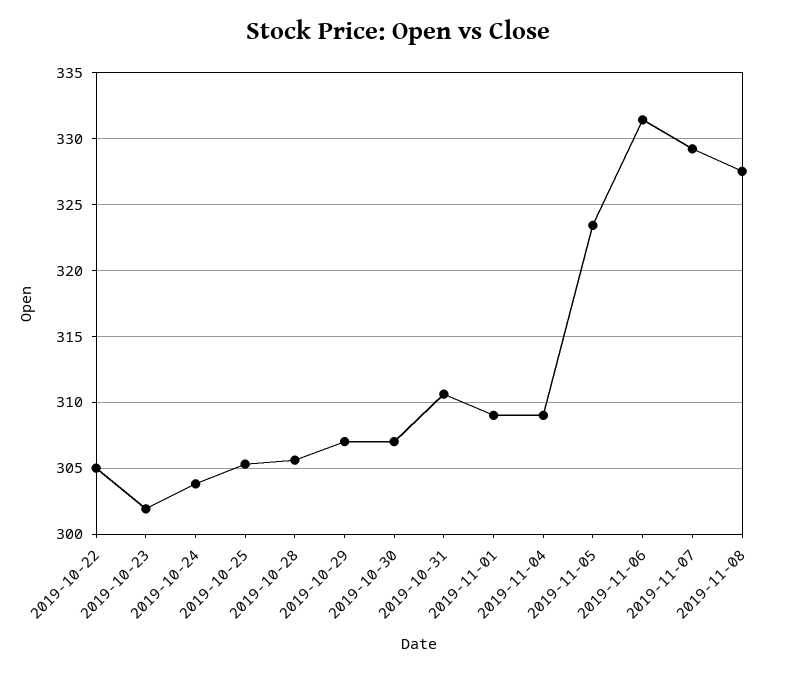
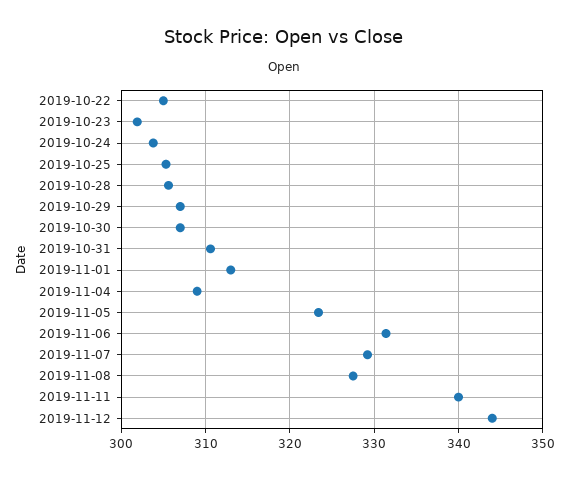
2019-11-01: 309 -> 313
2019-11-11: none -> 340
2019-11-12: none -> 344

